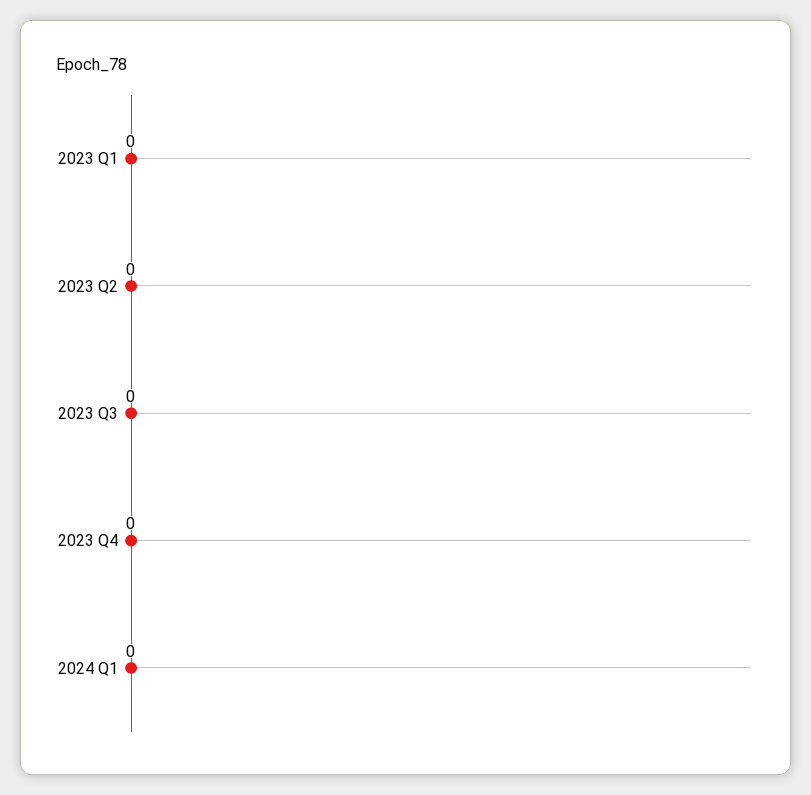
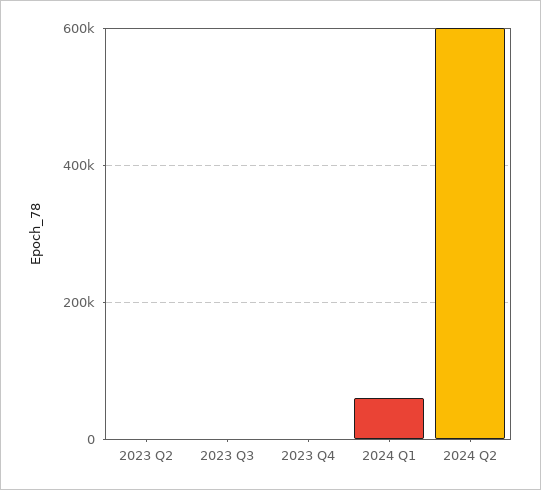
2023 Q1: 0 -> none
2024 Q1: 0 -> 60000
2024 Q2: none -> 600000

